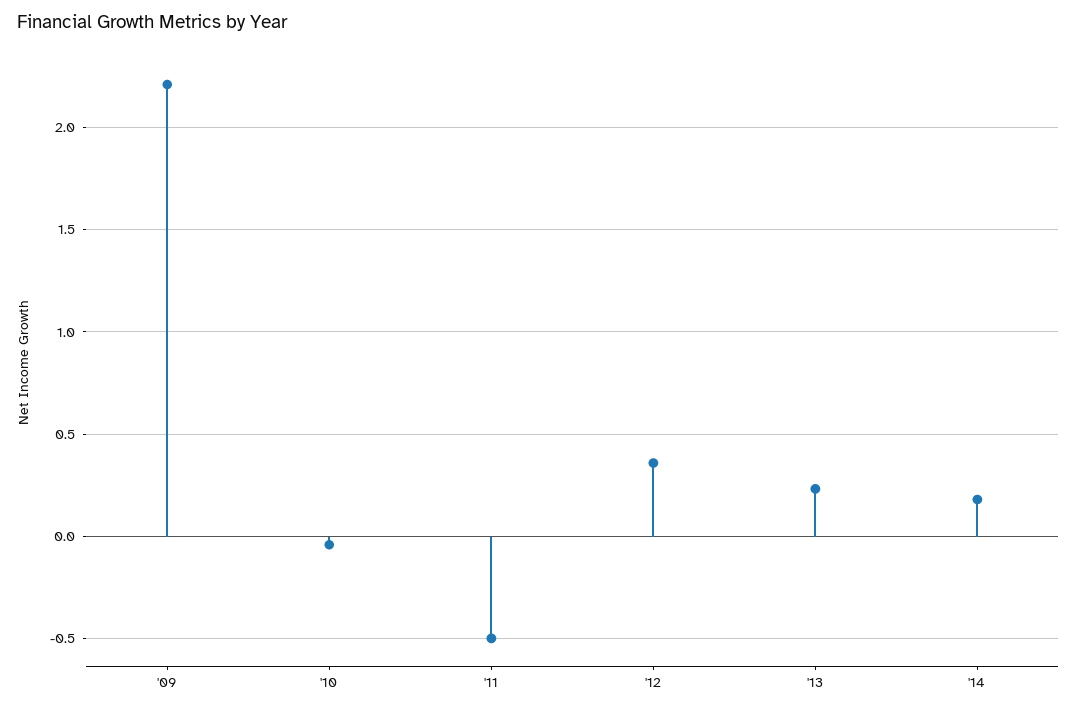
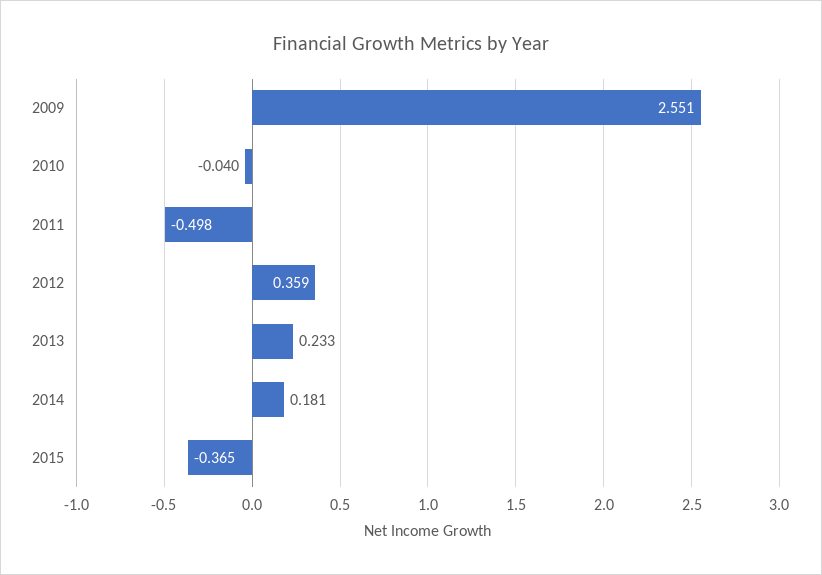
'09: 2.2 -> 2.551
2015: none -> -0.365

